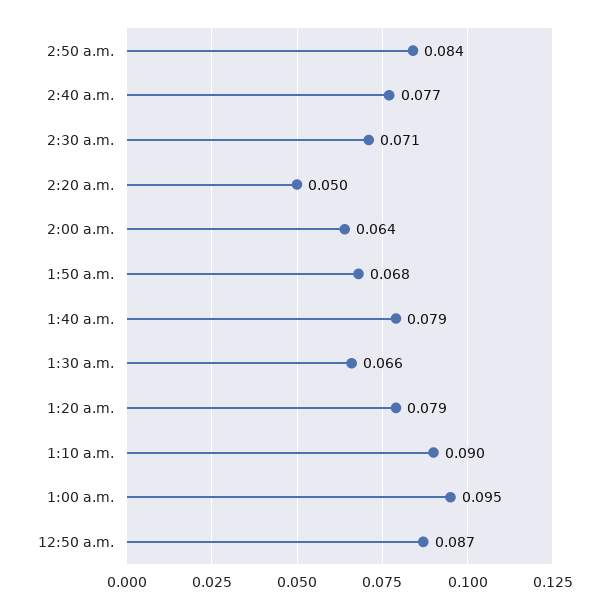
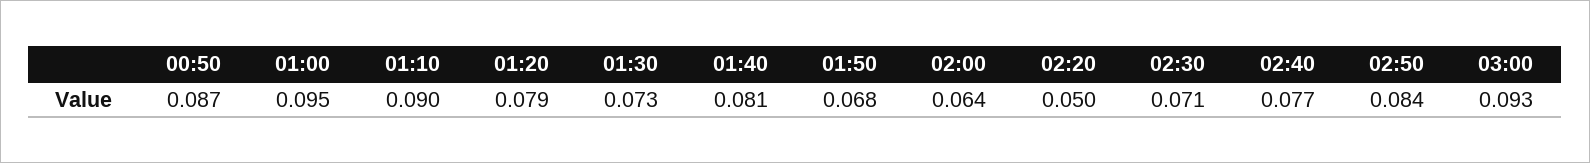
1:40 a.m.: 0.079 -> 0.081
1:30 a.m.: 0.066 -> 0.073
03:00: none -> 0.093

